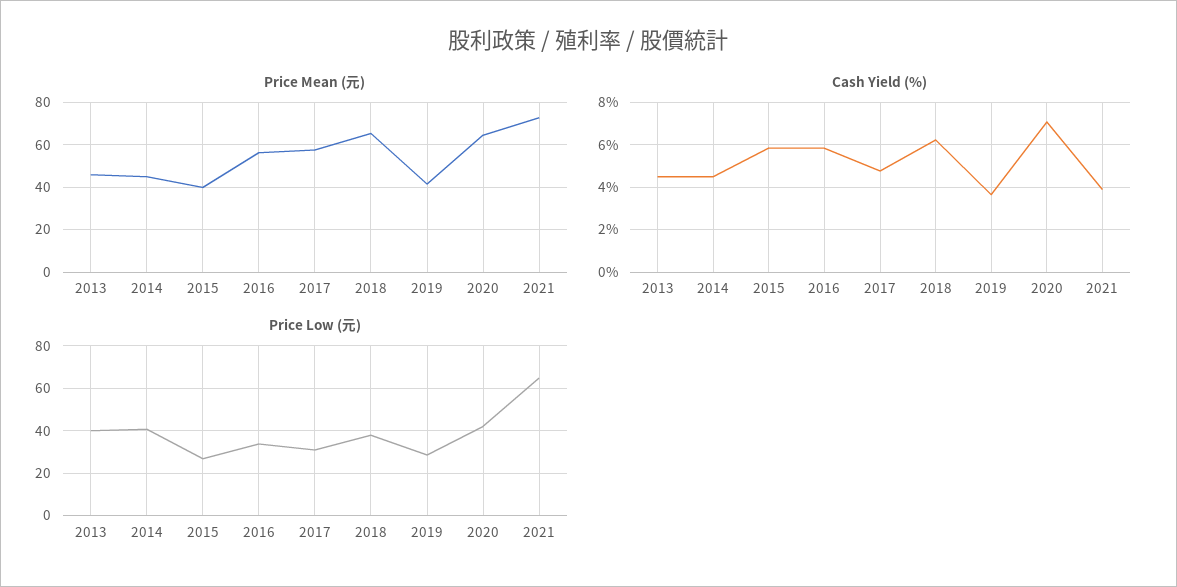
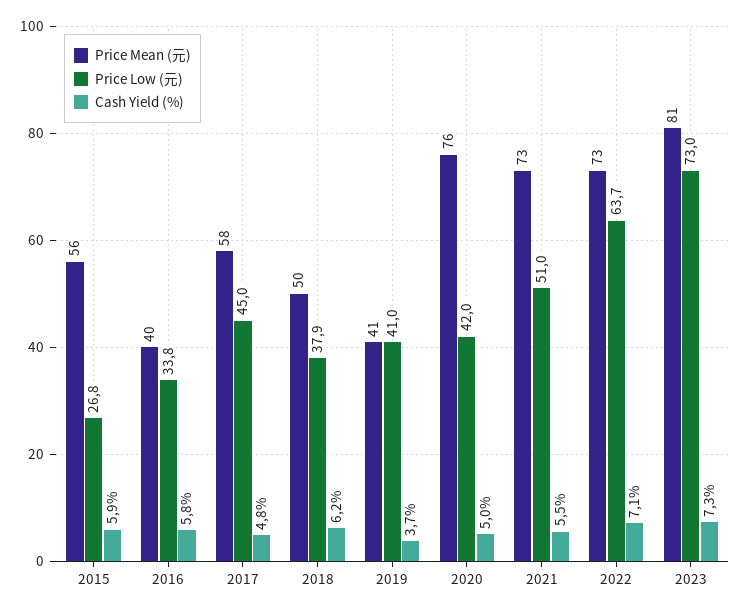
Price Mean (元), 2013: 45 -> none
Price Mean (元), 2014: 45 -> none
Price Mean (元), 2015: 40 -> 56
Price Mean (元), 2016: 55 -> 40
Price Mean (元), 2018: 65 -> 50
Price Mean (元), 2020: 65 -> 76
Cash Yield (%), 2013: 4.5 -> none
Cash Yield (%), 2014: 4.5 -> none
Cash Yield (%), 2020: 7 -> 5
Cash Yield (%), 2021: 4 -> 5.5
Price Low (元), 2013: 40 -> none
Price Low (元), 2014: 40 -> none
Price Low (元), 2017: 30 -> 45
Price Low (元), 2019: 30 -> 41
Price Low (元), 2021: 65 -> 51
Price Mean (元), 2022: none -> 73
Price Low (元), 2022: none -> 63.7
Cash Yield (%), 2022: none -> 7.1
Price Mean (元), 2023: none -> 81
Price Low (元), 2023: none -> 73
Cash Yield (%), 2023: none -> 7.3

